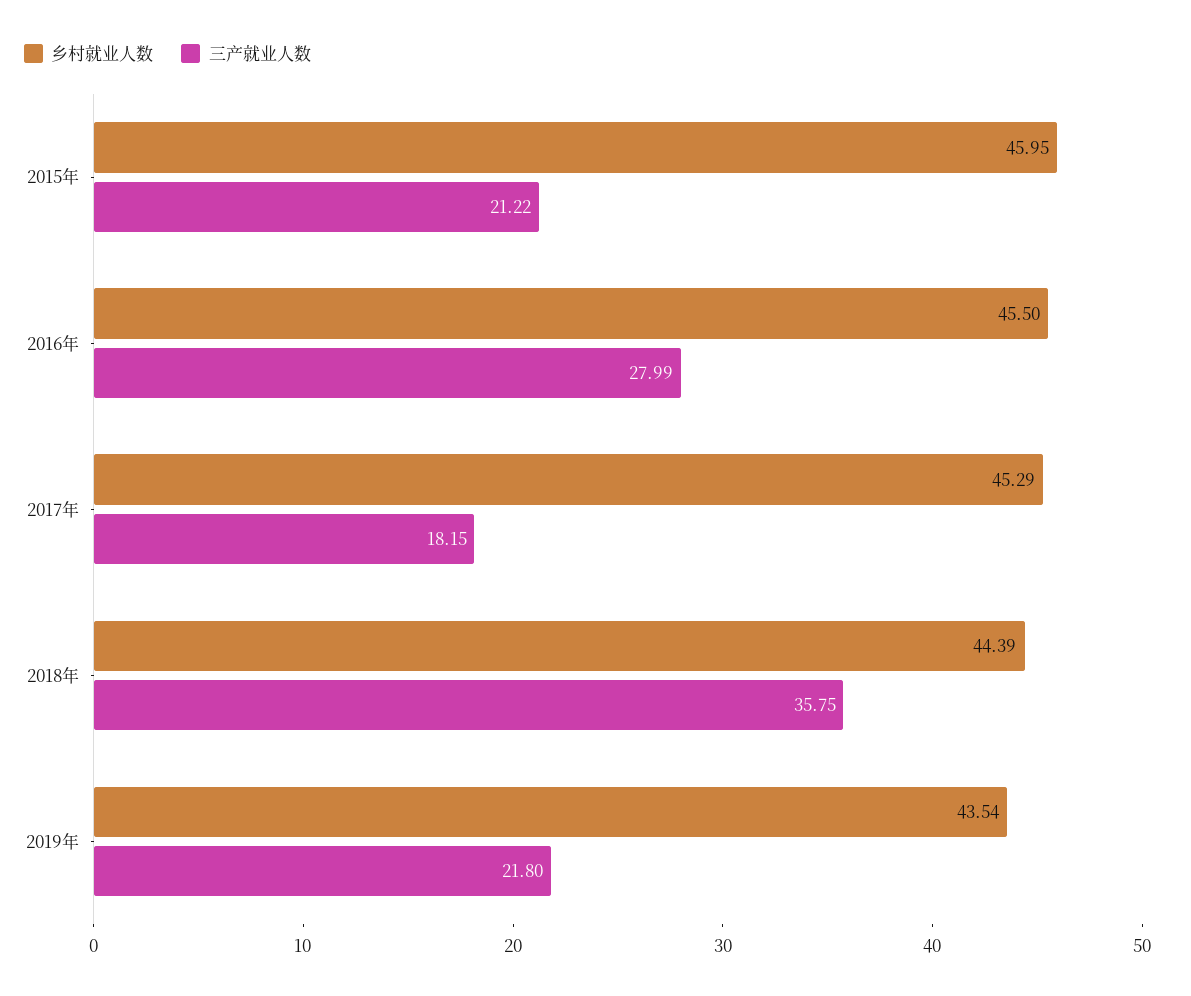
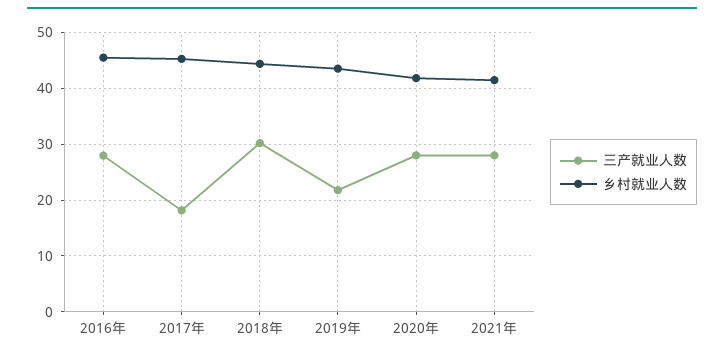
乡村就业人数, 2015年: 45.95 -> none
三产就业人数, 2015年: 21.22 -> none
三产就业人数, 2018年: 35.75 -> 30
三产就业人数, 2020年: none -> 28
乡村就业人数, 2020年: none -> 42
三产就业人数, 2021年: none -> 28
乡村就业人数, 2021年: none -> 42

